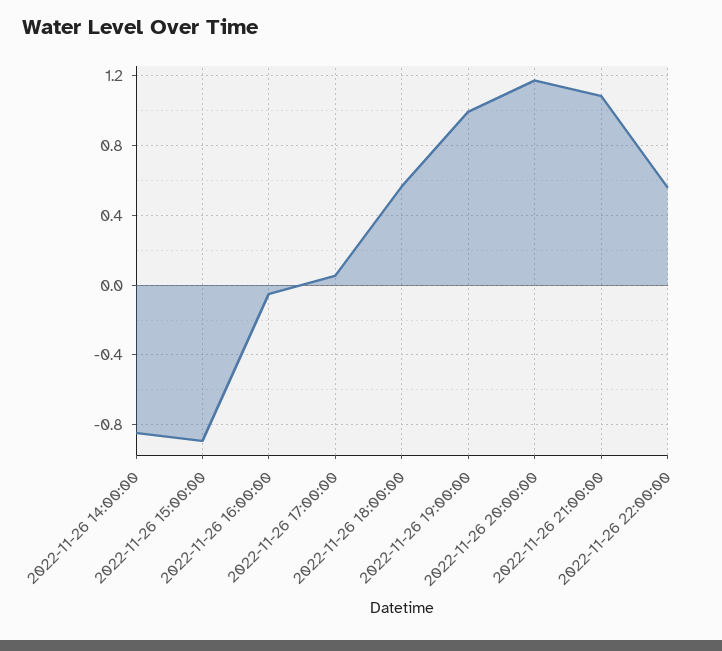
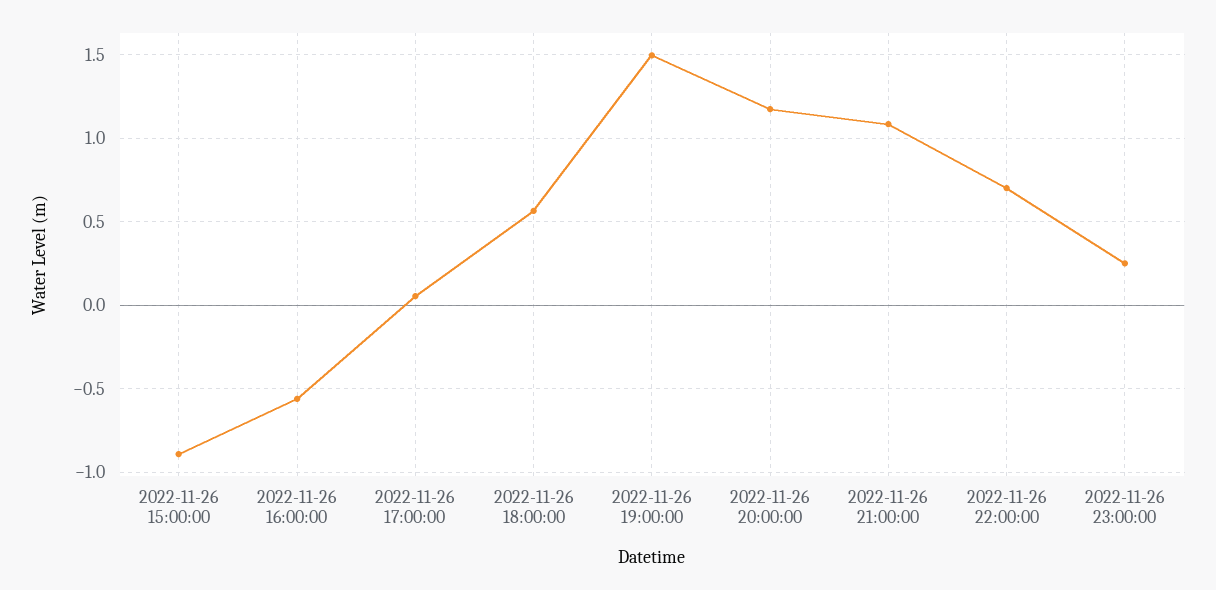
2022-11-26 14:00:00: -0.85 -> none
2022-11-26 16:00:00: -0.05 -> -0.55
2022-11-26 19:00:00: 1 -> 1.5
2022-11-26 22:00:00: 0.55 -> 0.7
2022-11-26 23:00:00: none -> 0.25

